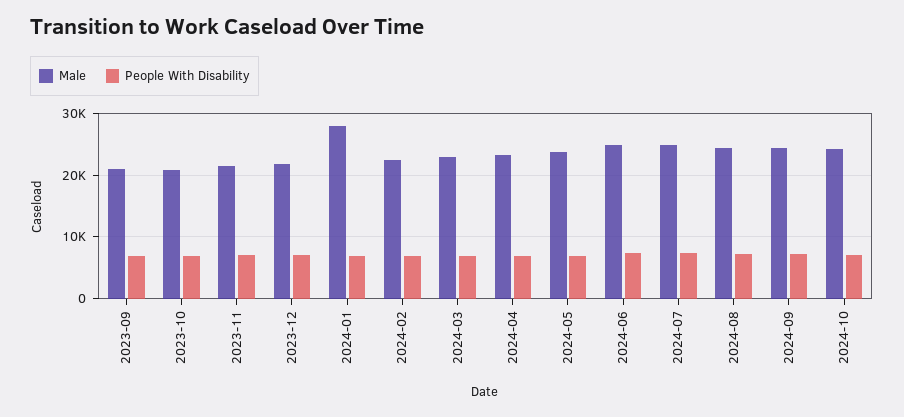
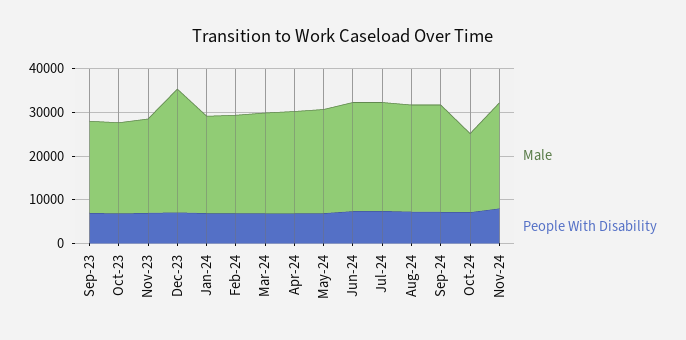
Male, 2023-12: 22000 -> 28000
Male, 2024-01: 28000 -> 22000
Male, 2024-10: 24000 -> 18000
Male, Nov-24: none -> 24000
People With Disability, Nov-24: none -> 8000

